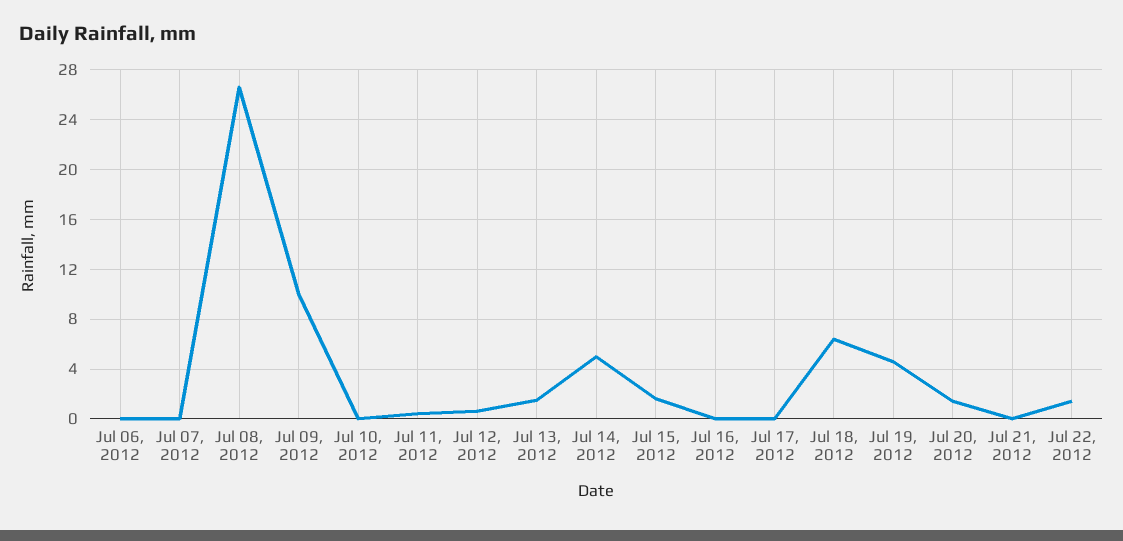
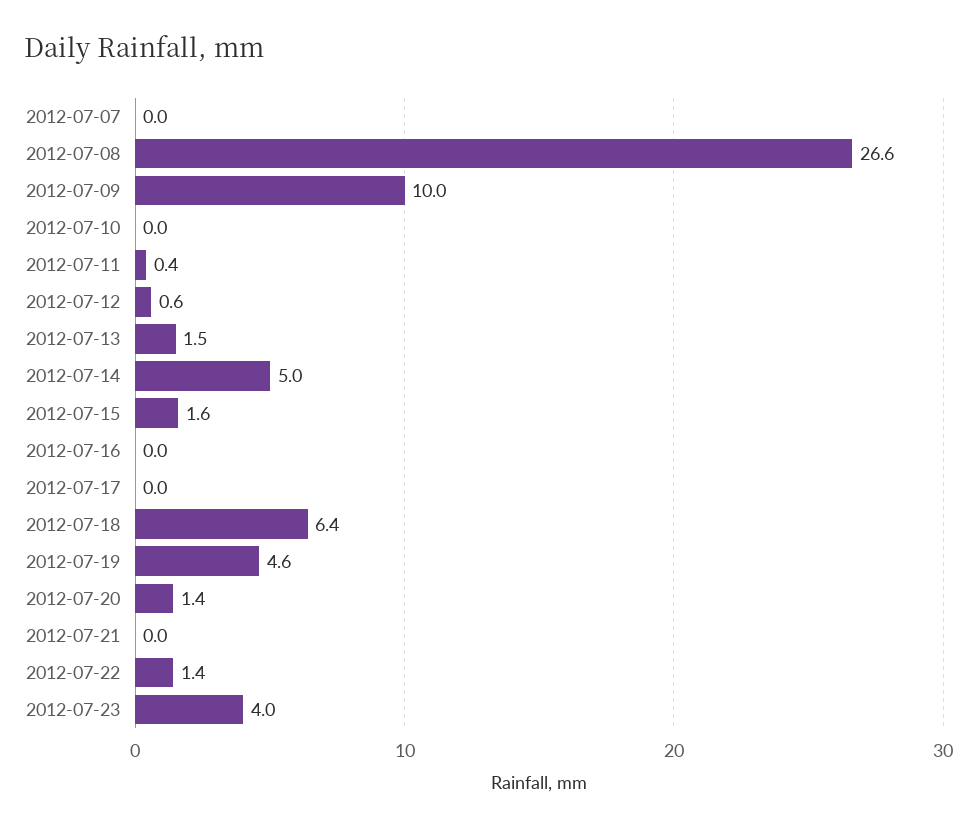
Jul 06, 2012: 0 -> none
2012-07-23: none -> 4

